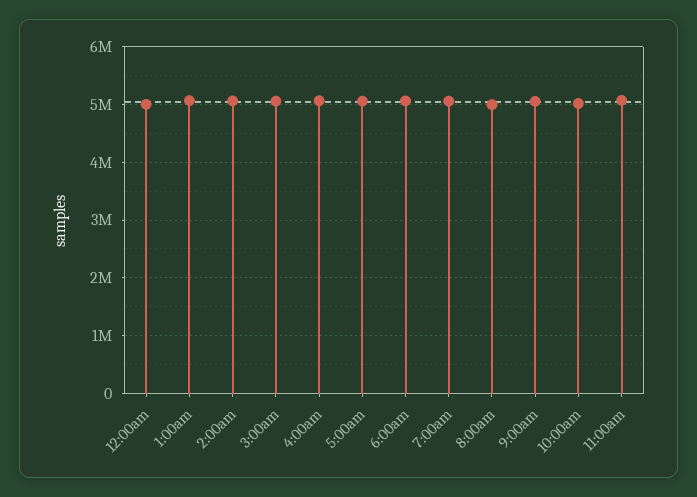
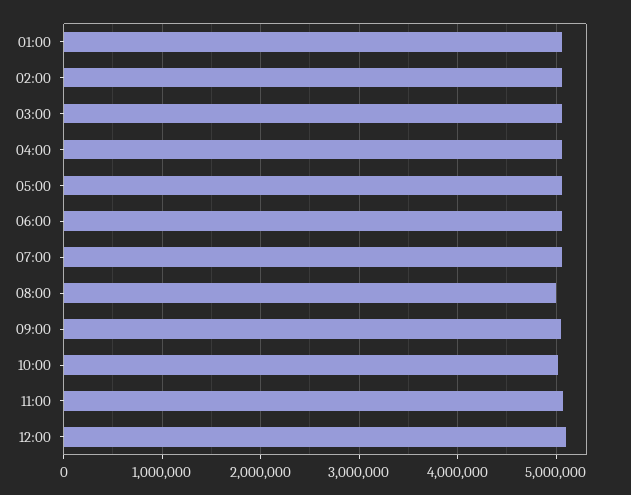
12:00am: 5000000 -> none
12:00: none -> 5100000

